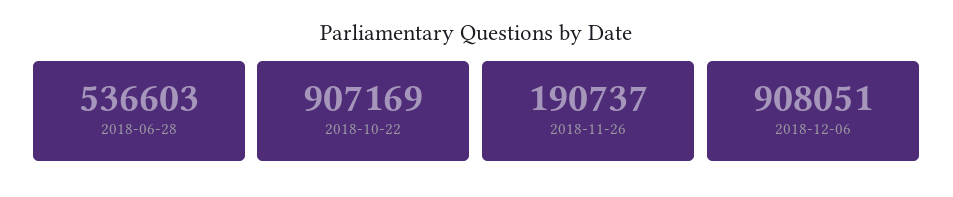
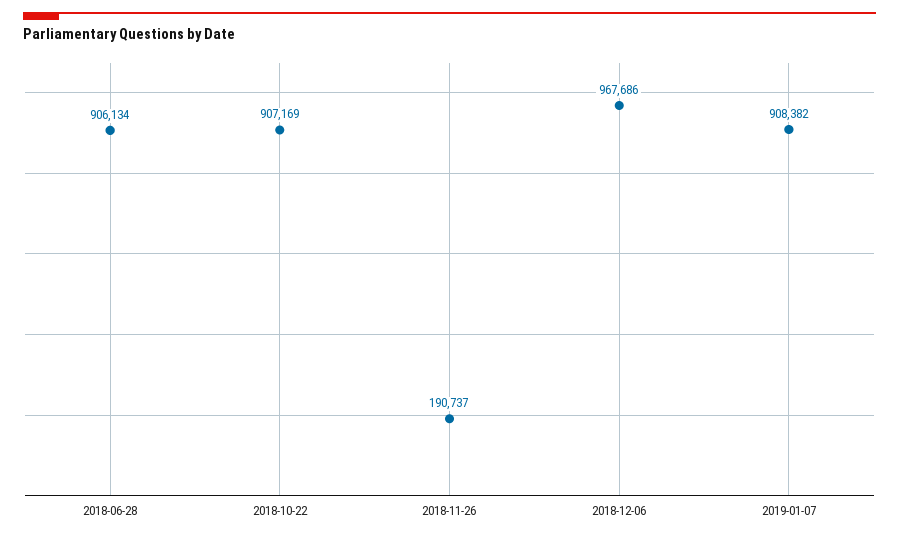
2018-06-28: 536603 -> 906134
2018-12-06: 908051 -> 967686
2019-01-07: none -> 908382

